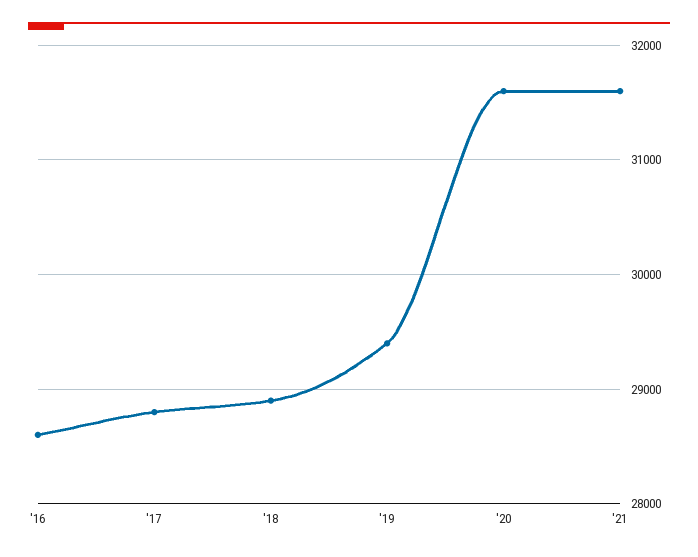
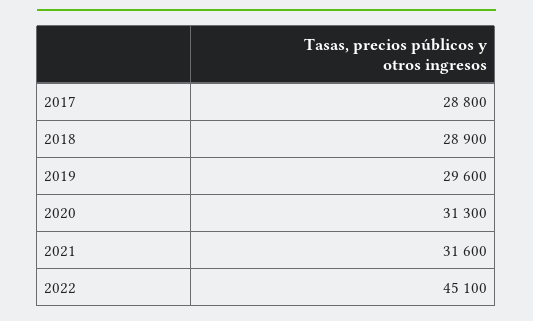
'16: 28600 -> none
'19: 29400 -> 29600
'20: 31600 -> 31300
2022: none -> 45100

